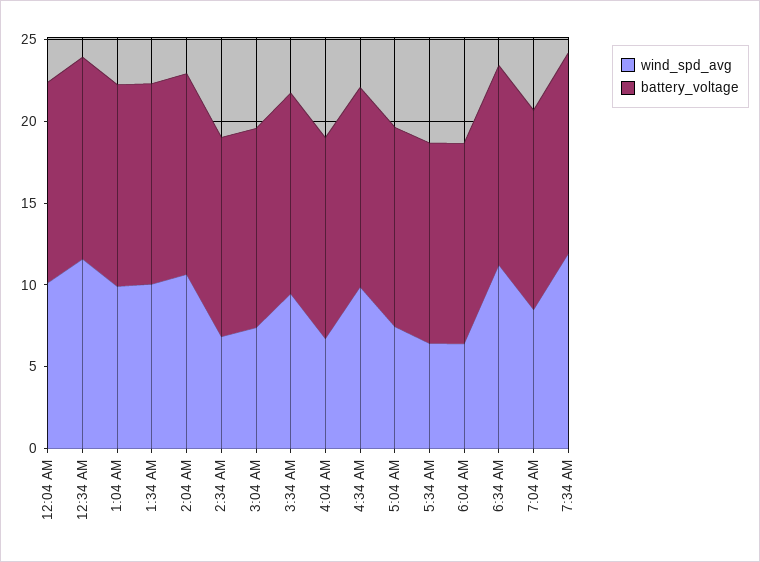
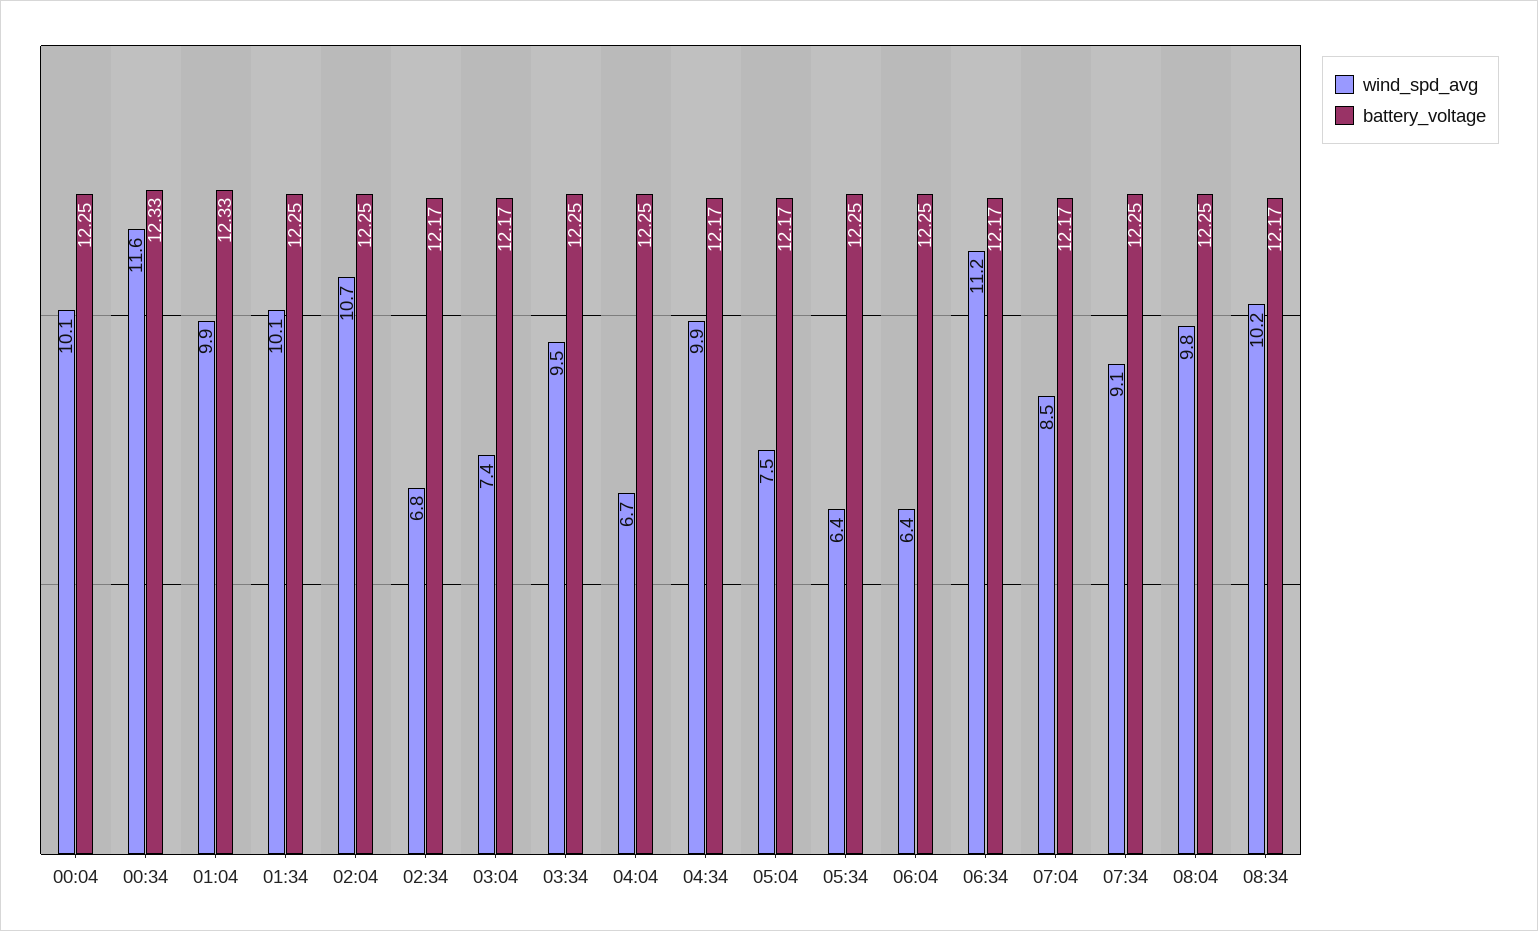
wind_spd_avg, 7:34 AM: 12 -> 9.1
wind_spd_avg, 08:04: none -> 9.8
battery_voltage, 08:04: none -> 12.25
wind_spd_avg, 08:34: none -> 10.2
battery_voltage, 08:34: none -> 12.17

